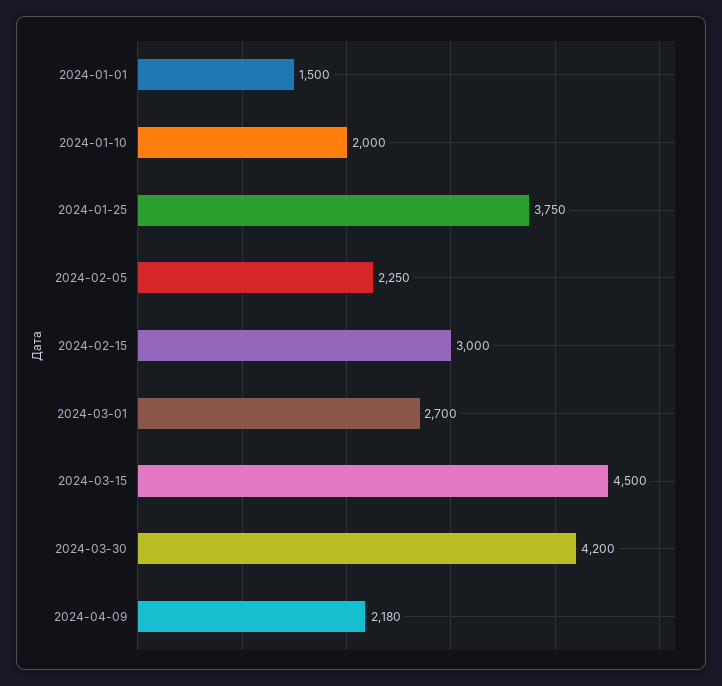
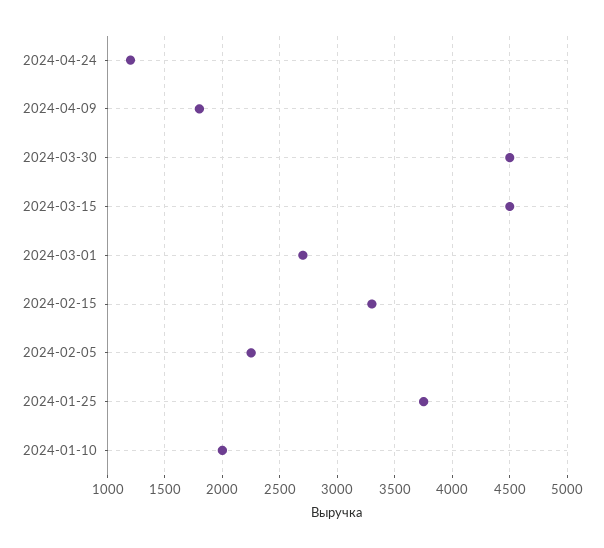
2024-01-01: 1500 -> none
2024-02-15: 3000 -> 3300
2024-03-30: 4200 -> 4500
2024-04-09: 2180 -> 1800
2024-04-24: none -> 1200

